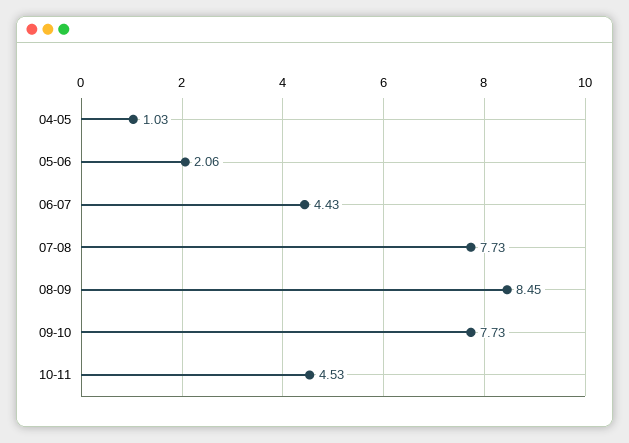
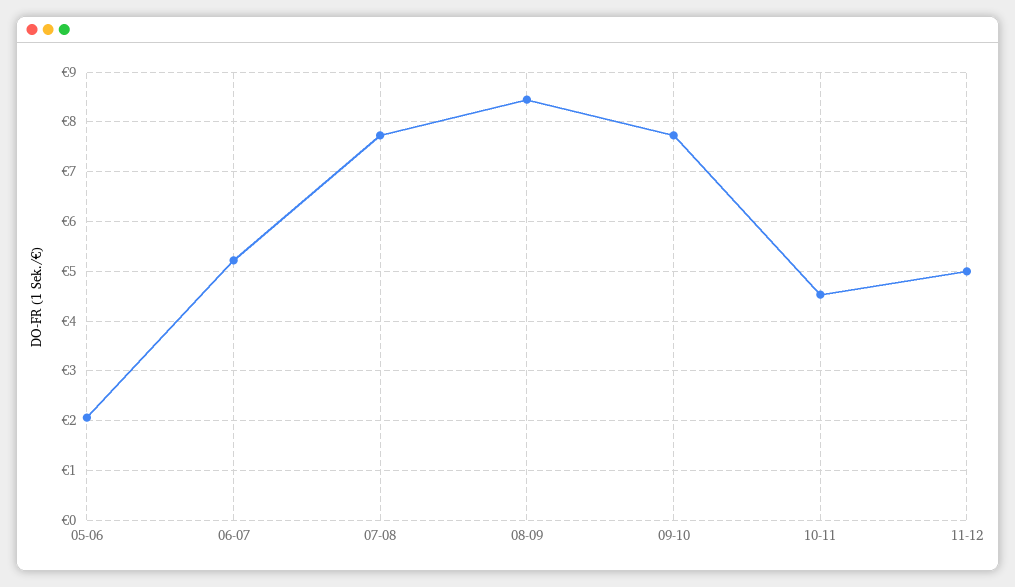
04-05: 1.03 -> none
06-07: 4.43 -> 5.2
11-12: none -> 5

